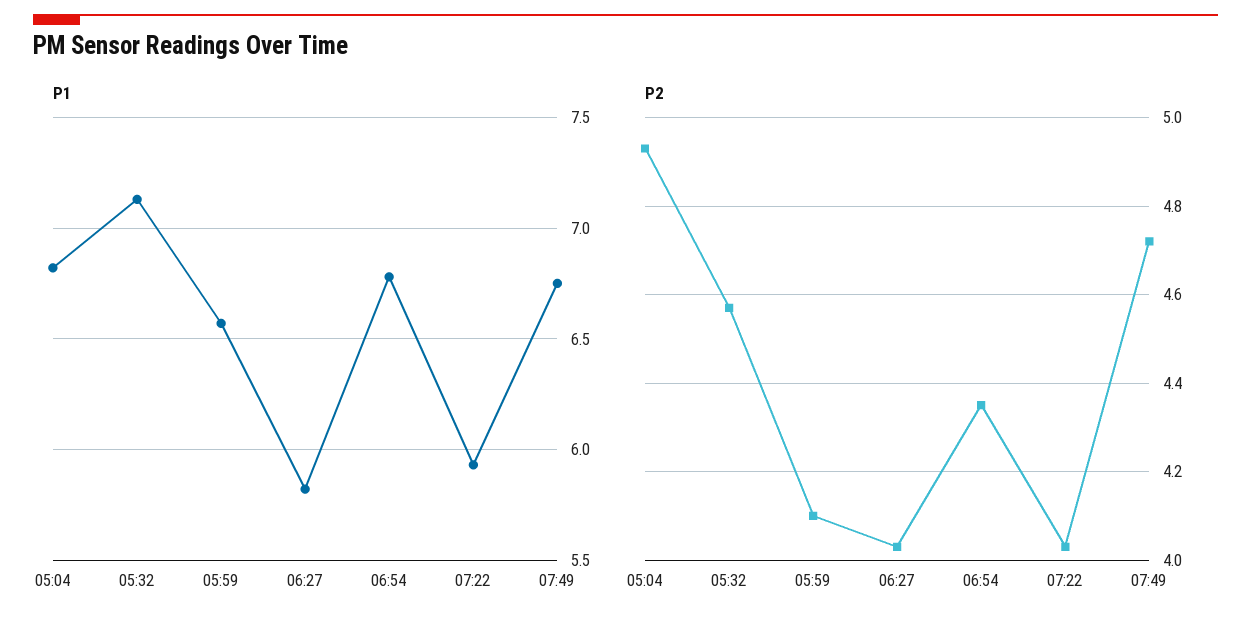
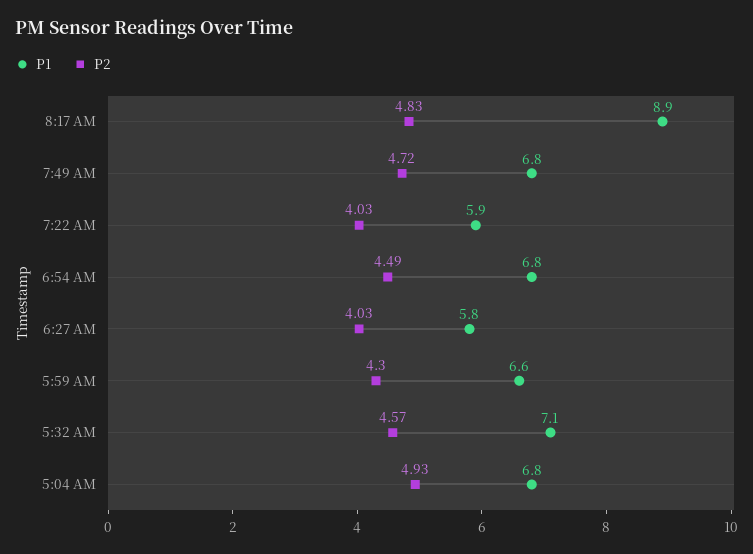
P2, 05:59: 4.1 -> 4.3
P2, 06:54: 4.35 -> 4.49
P1, 8:17 AM: none -> 8.9
P2, 8:17 AM: none -> 4.83

